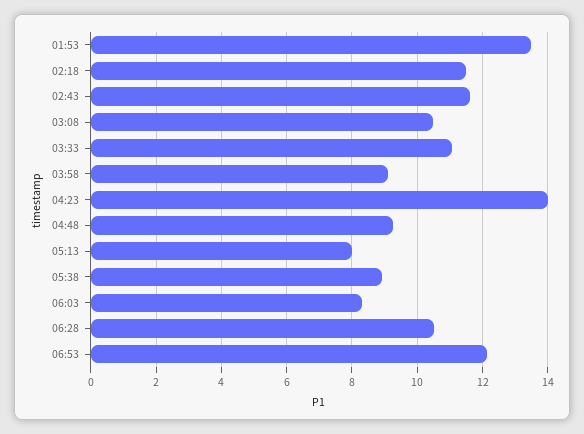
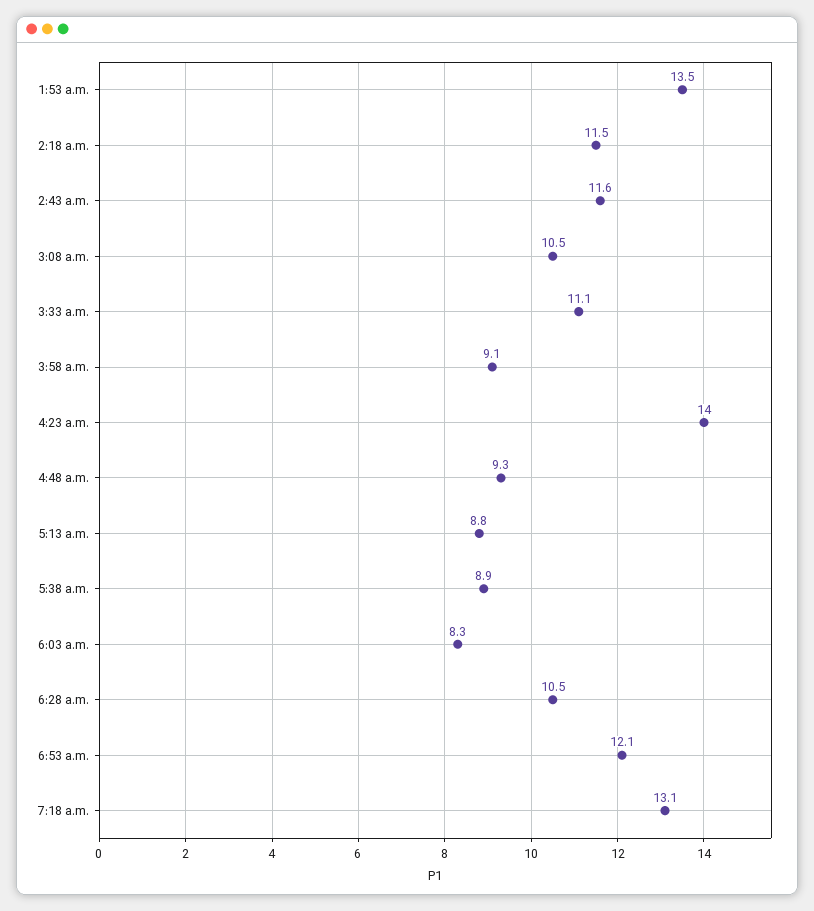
05:13: 8 -> 8.8
7:18 a.m.: none -> 13.1

